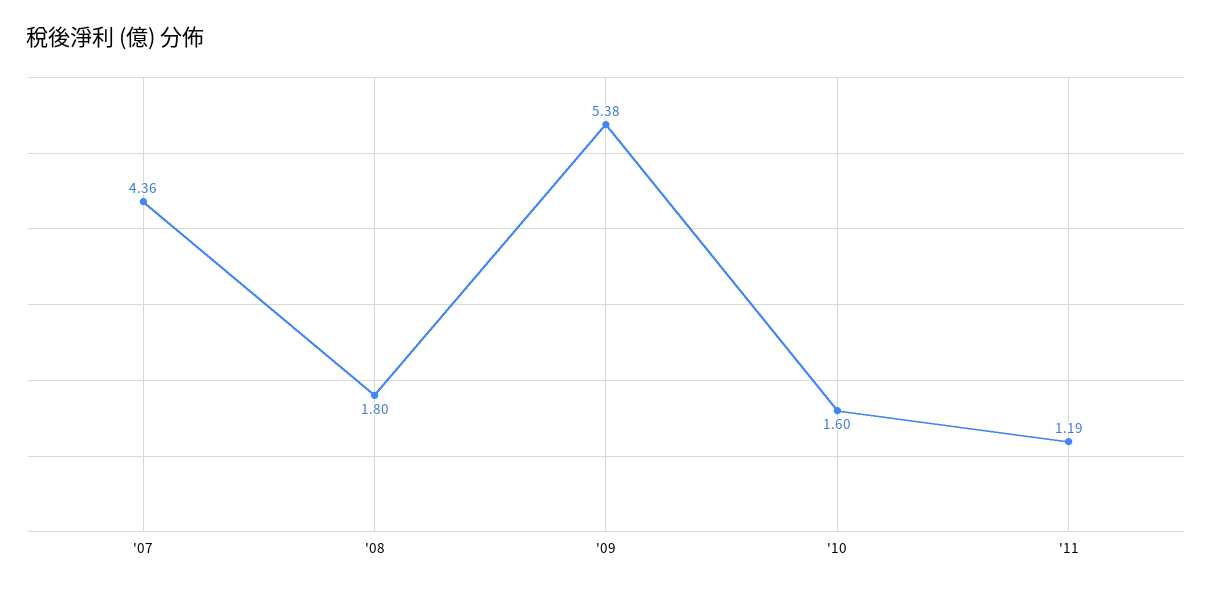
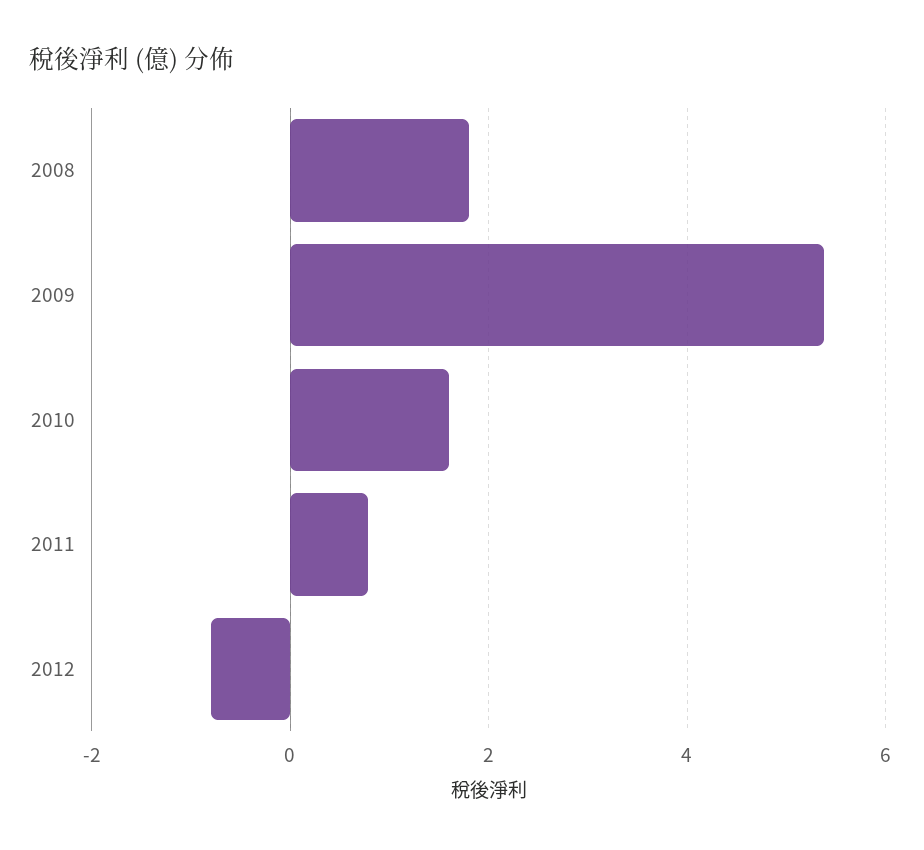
'07: 4.36 -> none
'11: 1.19 -> 0.8
2012: none -> -0.8

